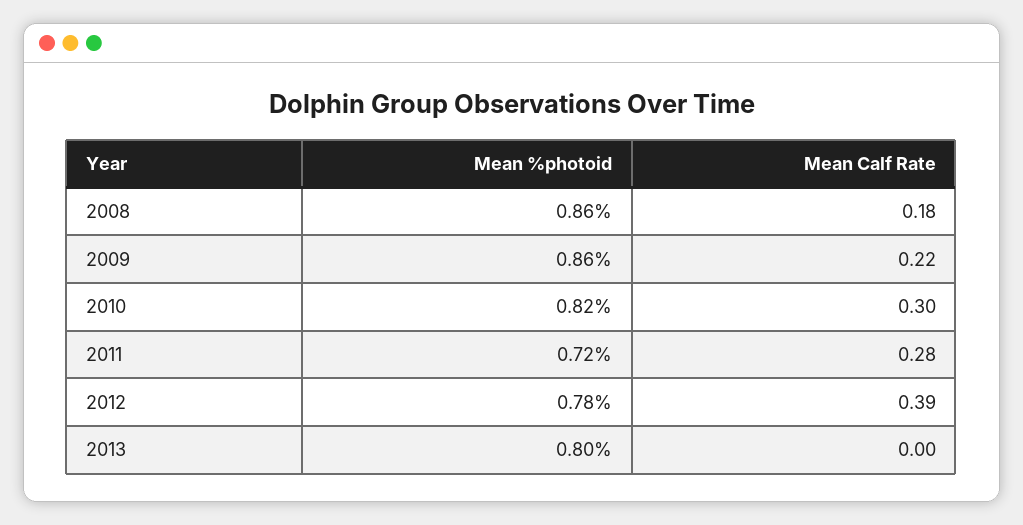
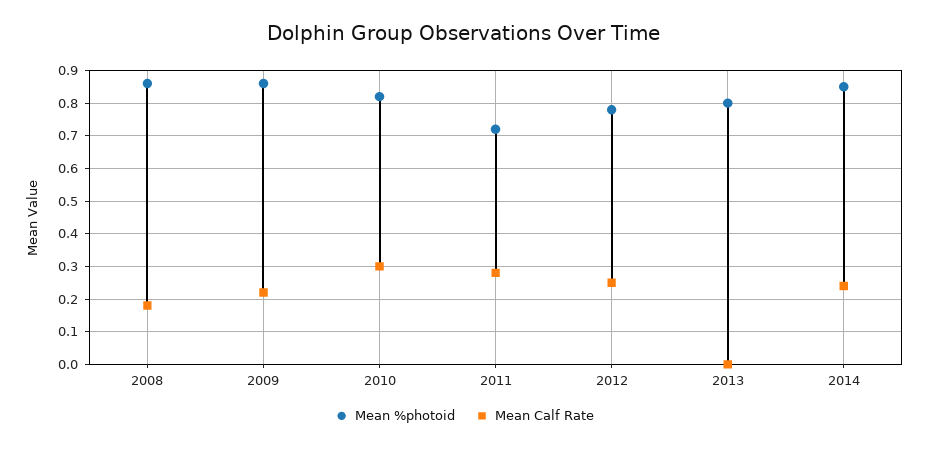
Mean Calf Rate, 2012: 0.39 -> 0.25
Mean %photoid, 2014: none -> 0.85
Mean Calf Rate, 2014: none -> 0.25

